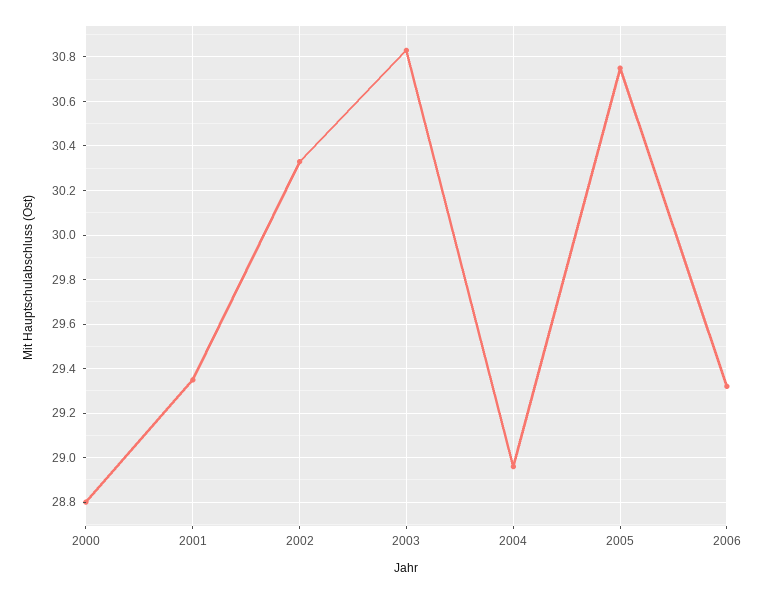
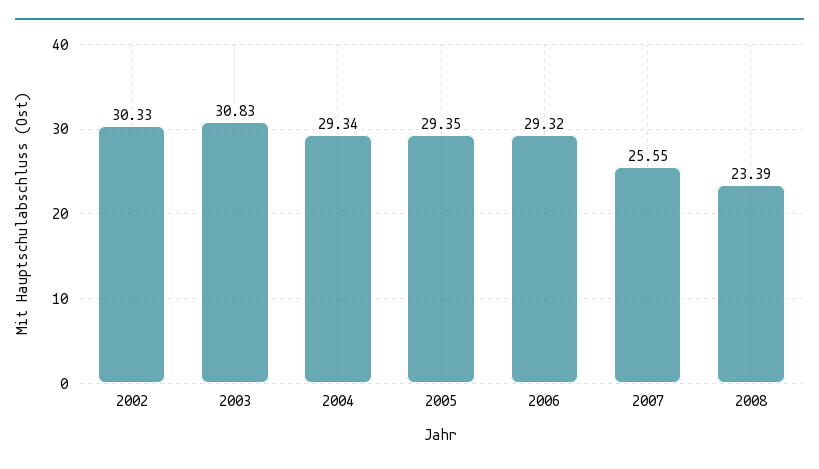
2000: 28.8 -> none
2001: 29.35 -> none
2004: 28.95 -> 29.34
2005: 30.75 -> 29.35
2007: none -> 25.55
2008: none -> 23.39

